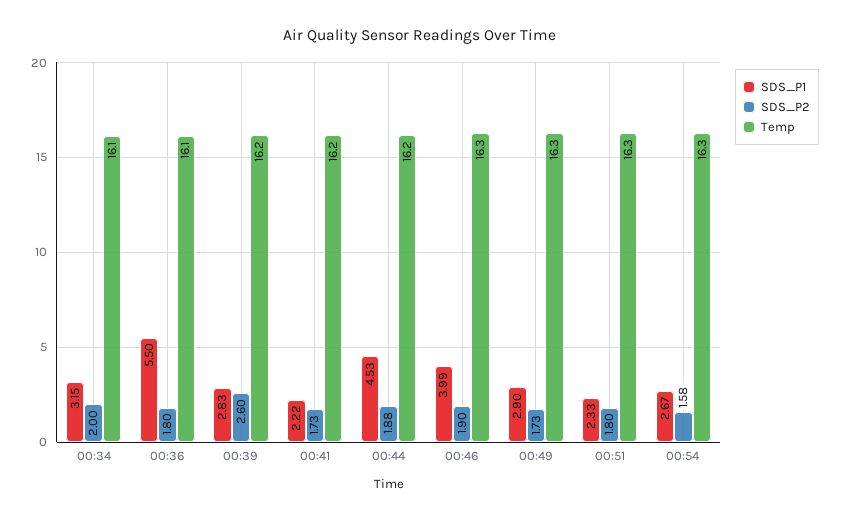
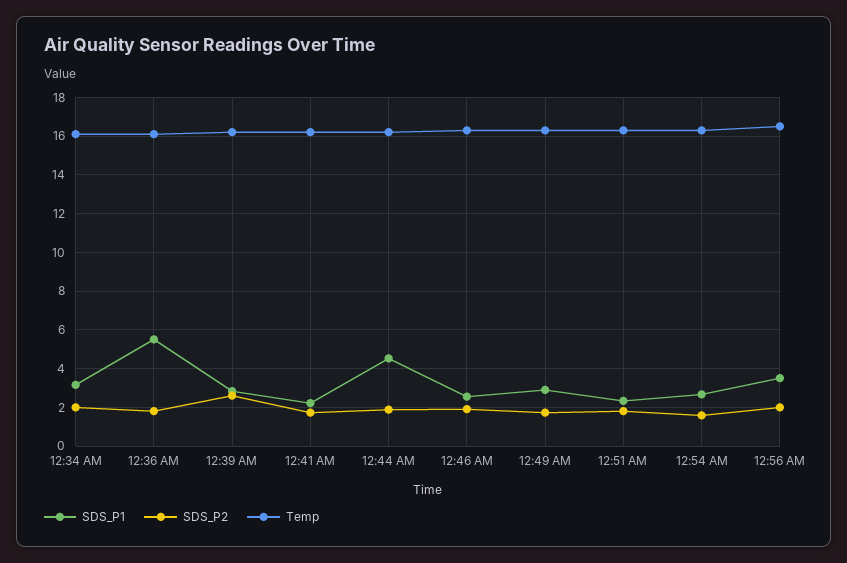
SDS_P1, 00:46: 3.99 -> 2.5
SDS_P1, 12:56 AM: none -> 3.5
SDS_P2, 12:56 AM: none -> 2
Temp, 12:56 AM: none -> 16.5

